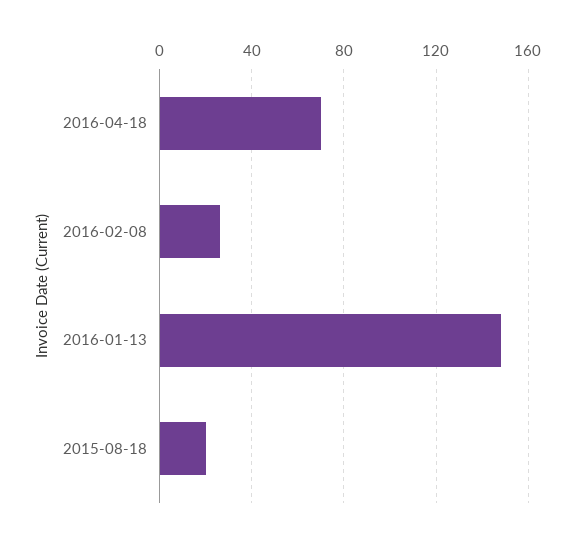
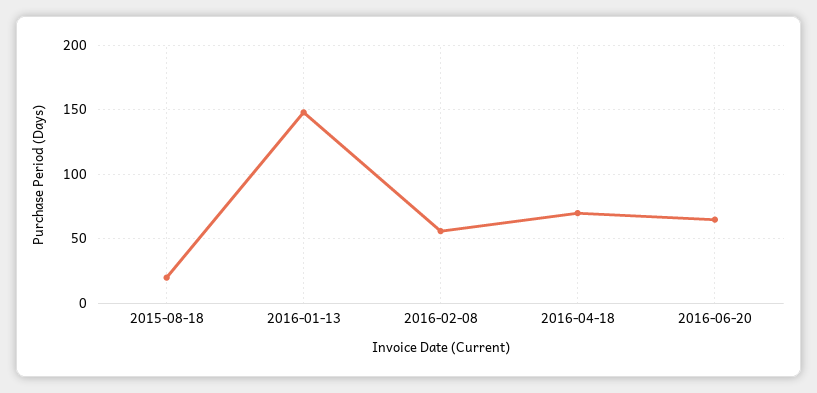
2016-02-08: 25 -> 55
2016-06-20: none -> 65

